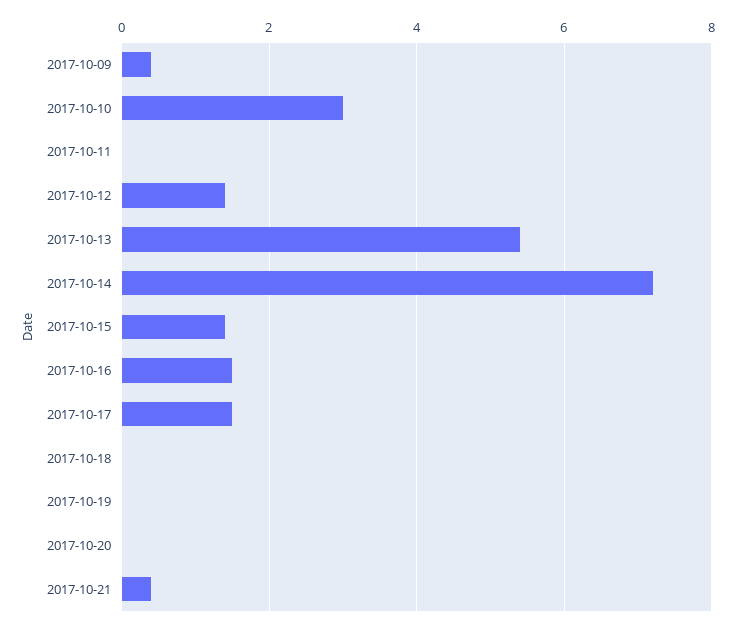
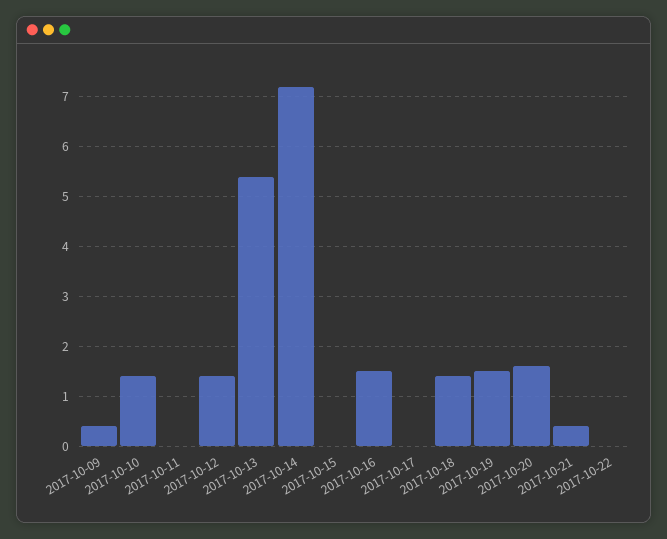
2017-10-10: 3 -> 1.5
2017-10-15: 1.5 -> 0
2017-10-17: 1.5 -> 0
2017-10-18: 0 -> 1.5
2017-10-19: 0 -> 1.5
2017-10-20: 0 -> 1.5
2017-10-22: none -> 0

